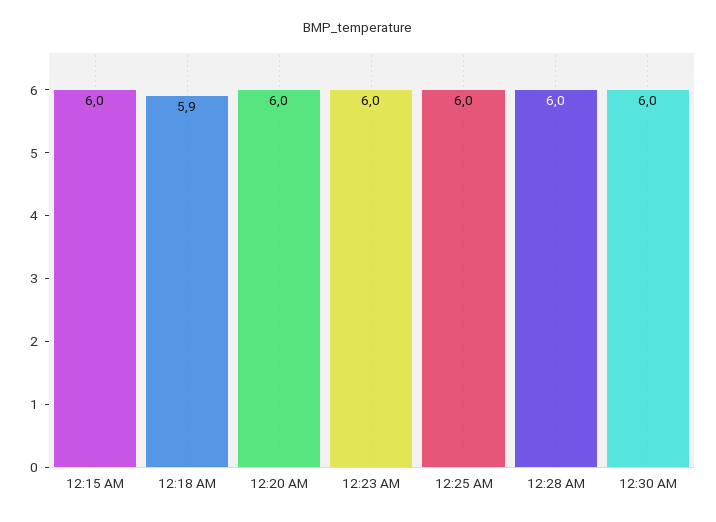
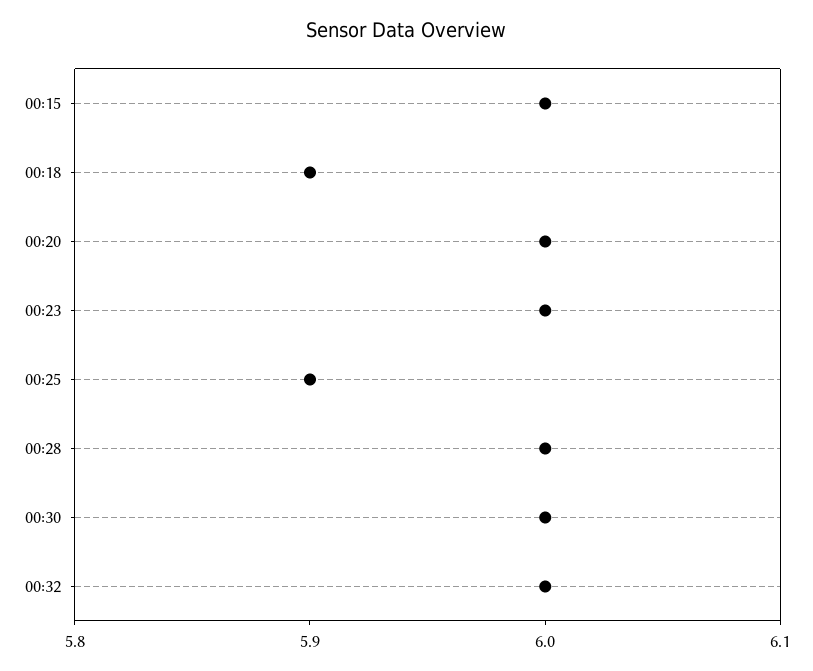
12:25 AM: 6 -> 5.9
00:32: none -> 6

